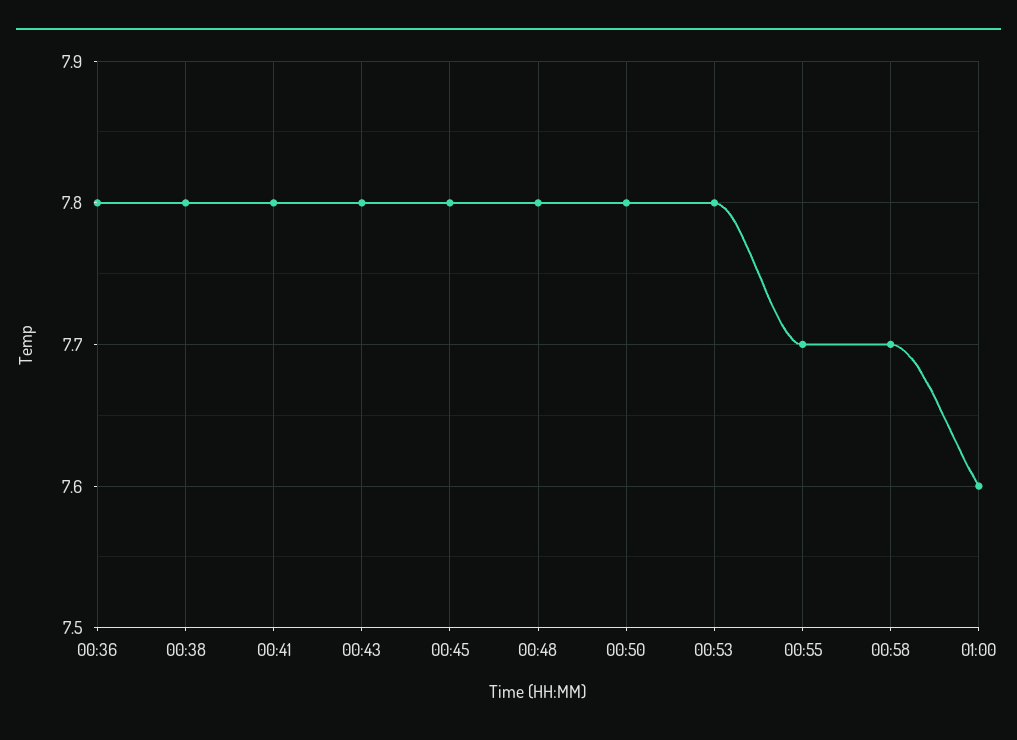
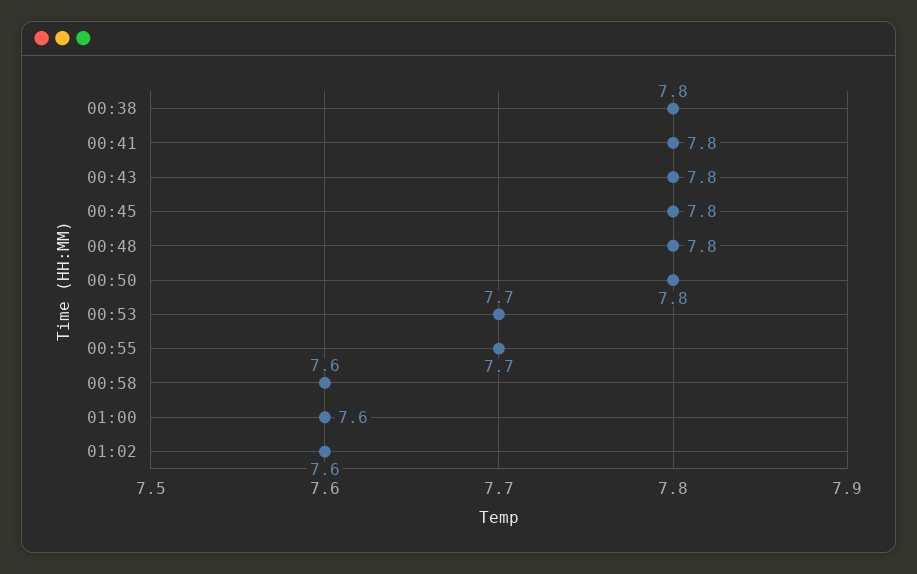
00:36: 7.8 -> none
00:53: 7.8 -> 7.7
00:58: 7.7 -> 7.6
01:02: none -> 7.6

